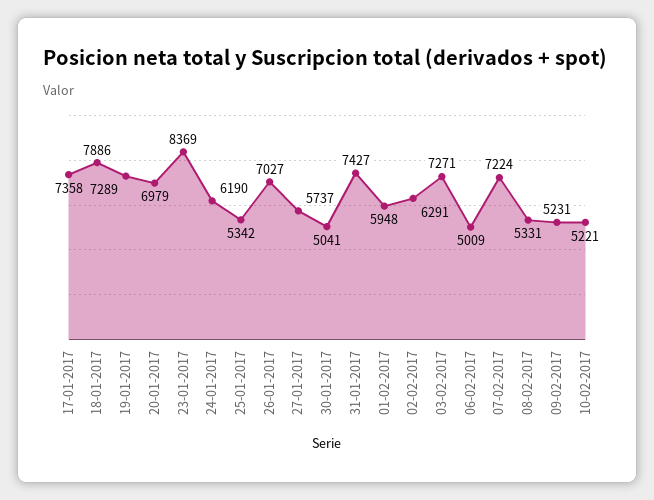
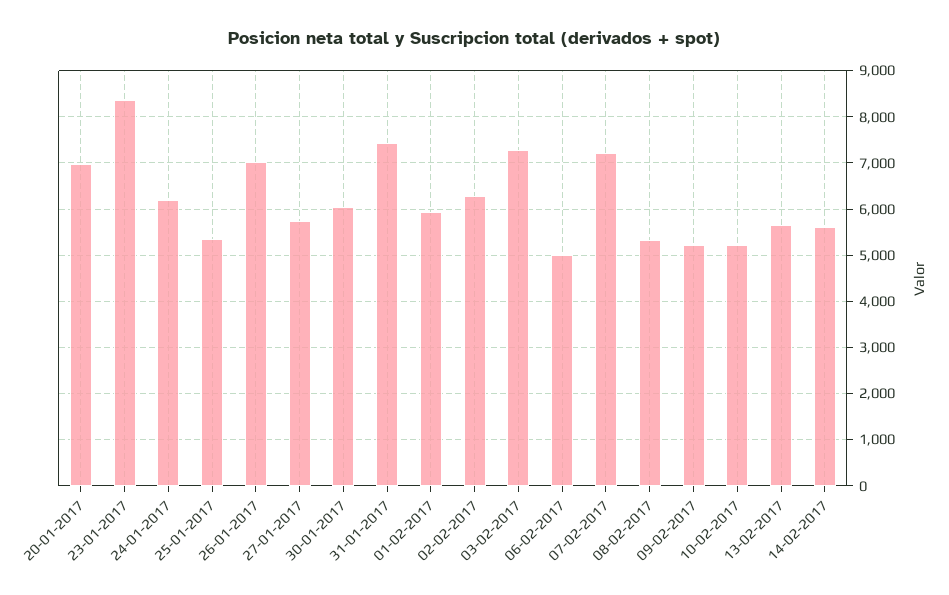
17-01-2017: 7358 -> none
18-01-2017: 7886 -> none
19-01-2017: 7289 -> none
30-01-2017: 5041 -> 6000
13-02-2017: none -> 5600
14-02-2017: none -> 5600

